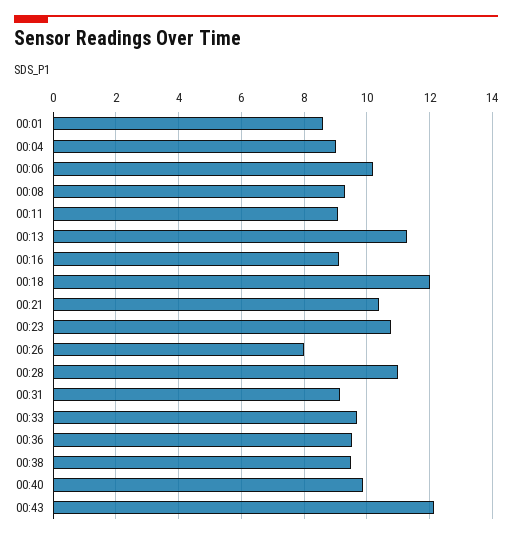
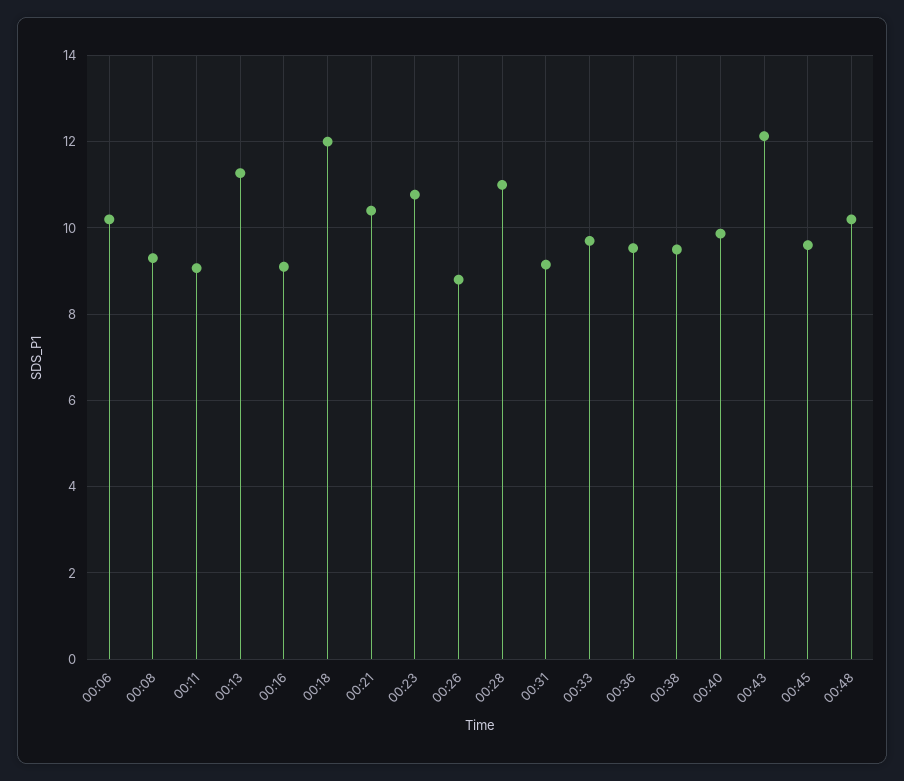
00:01: 8.6 -> none
00:04: 9 -> none
00:26: 8 -> 8.8
00:45: none -> 9.6
00:48: none -> 10.2

